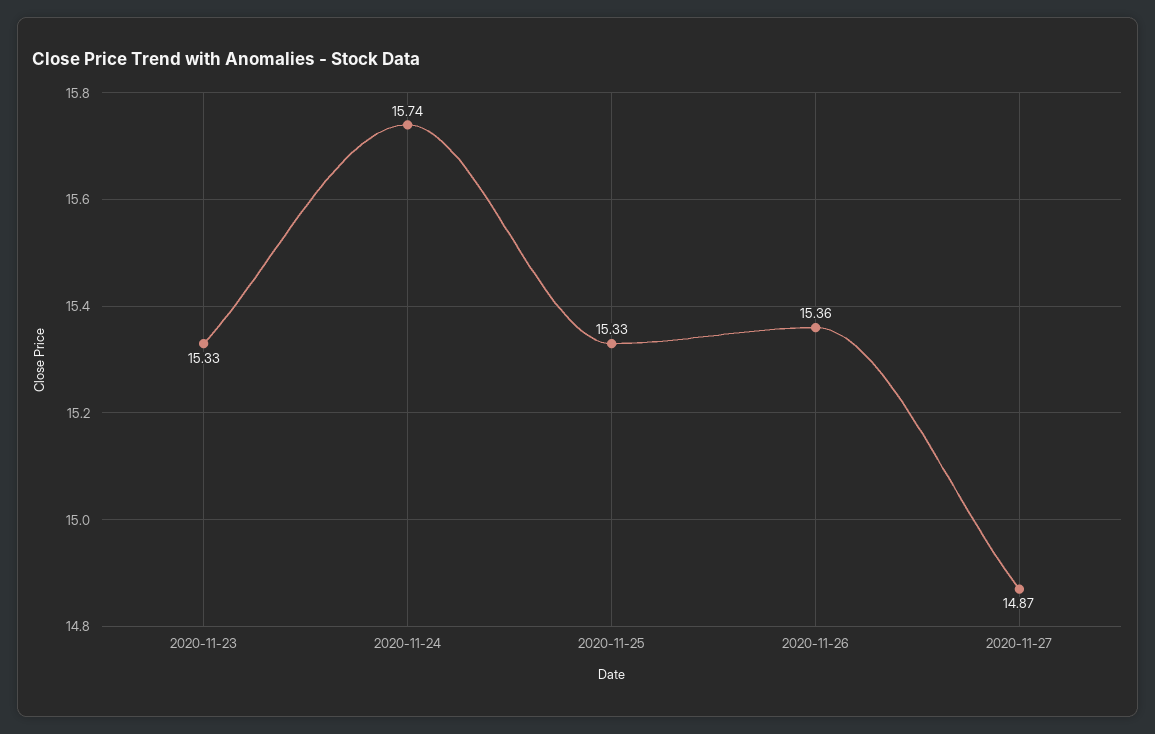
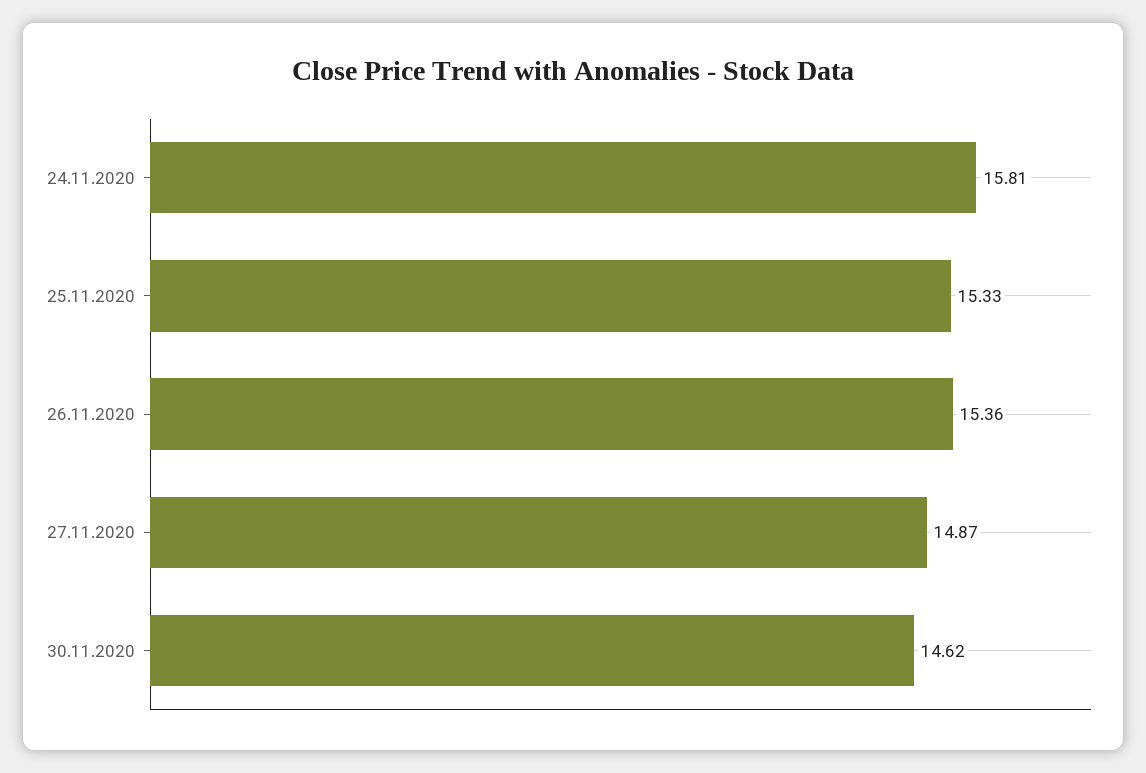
2020-11-23: 15.33 -> none
2020-11-24: 15.74 -> 15.81
30.11.2020: none -> 14.62

